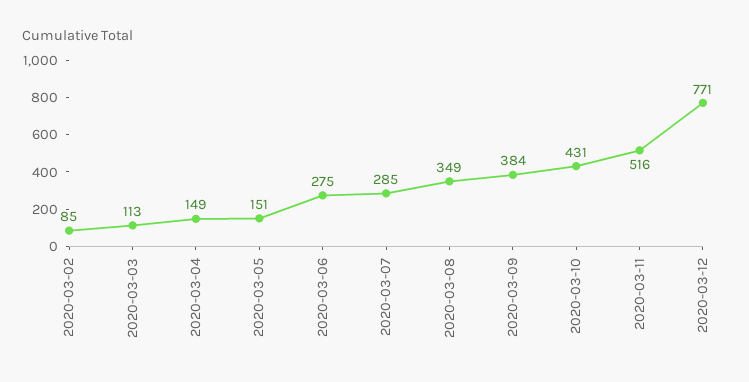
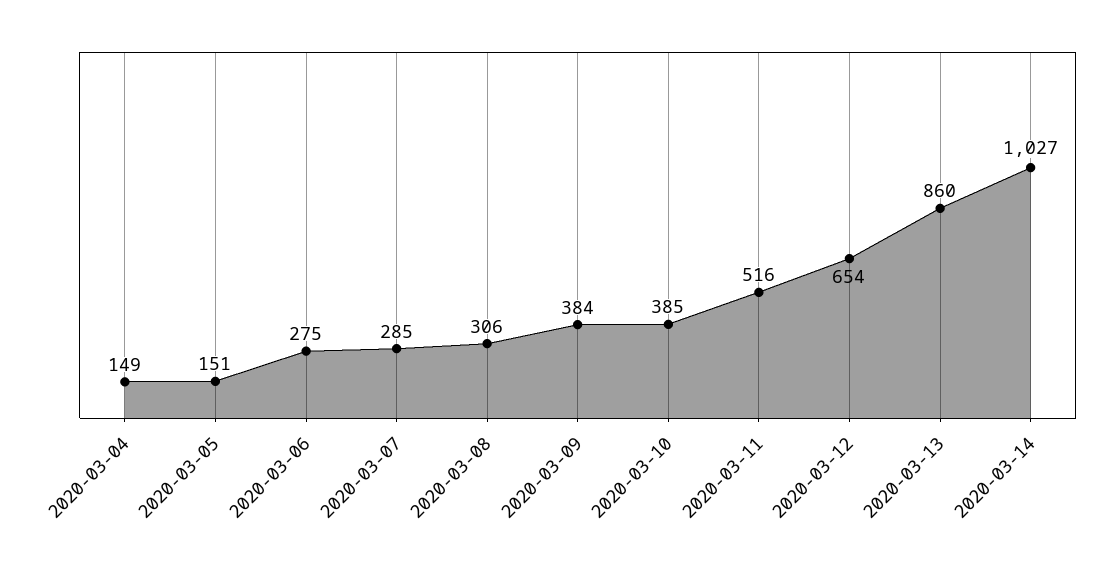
2020-03-02: 85 -> none
2020-03-03: 113 -> none
2020-03-08: 349 -> 306
2020-03-10: 431 -> 385
2020-03-12: 771 -> 654
2020-03-13: none -> 860
2020-03-14: none -> 1027

